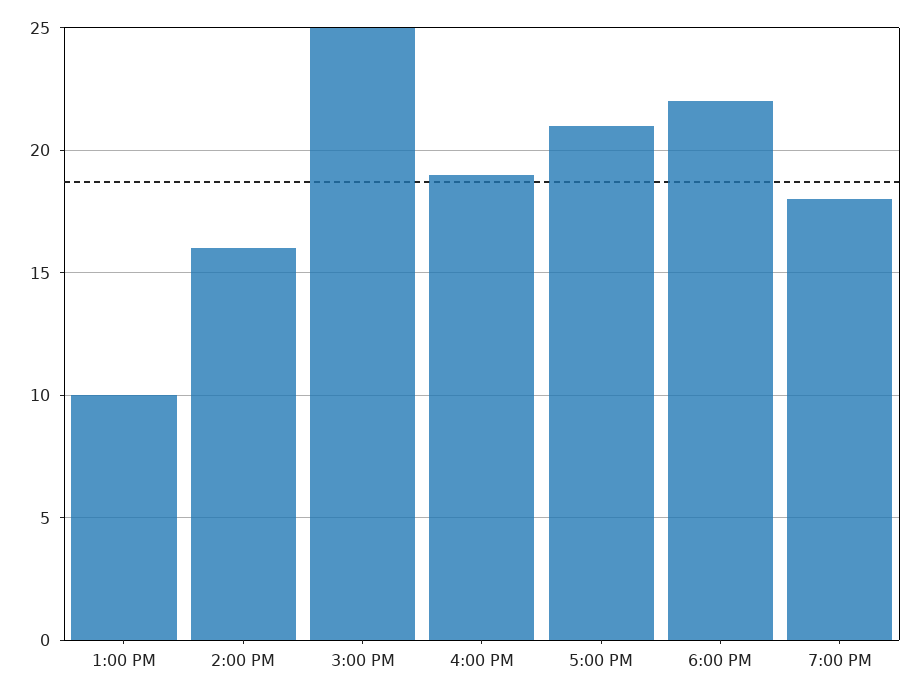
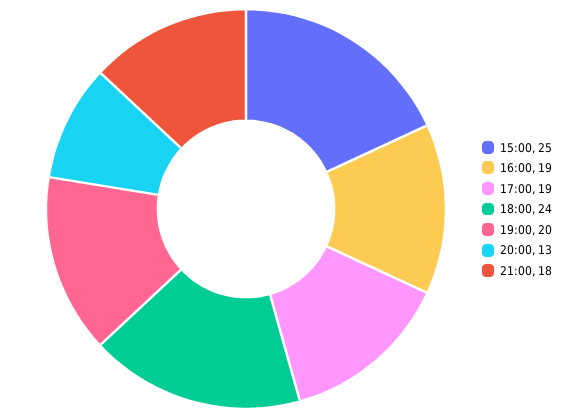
1:00 PM: 10 -> none
2:00 PM: 16 -> none
5:00 PM: 21 -> 19
6:00 PM: 22 -> 24
7:00 PM: 18 -> 20
20:00: none -> 13
21:00: none -> 18

